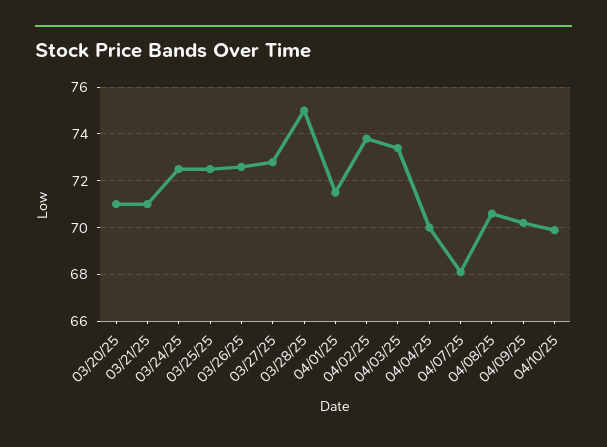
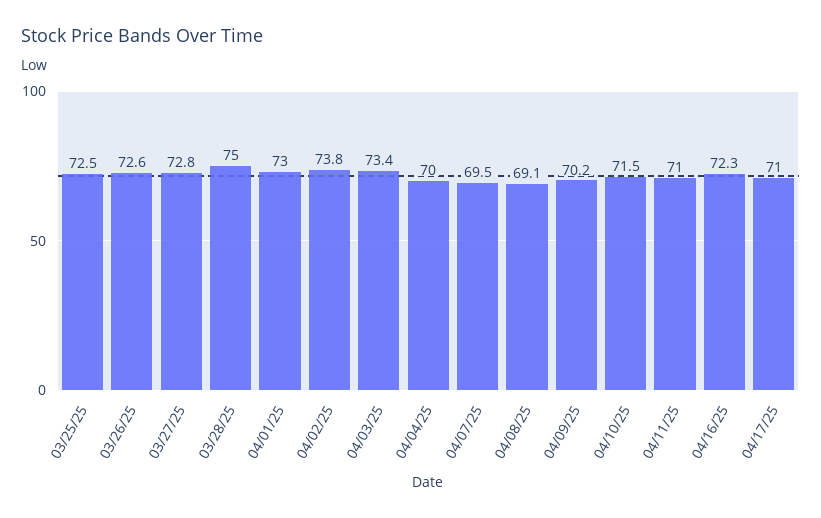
03/20/25: 71 -> none
03/21/25: 71 -> none
03/24/25: 72.5 -> none
04/01/25: 71.5 -> 73
04/07/25: 68 -> 69.5
04/08/25: 70.5 -> 69.1
04/10/25: 70 -> 71.5
04/11/25: none -> 71
04/16/25: none -> 72.3
04/17/25: none -> 71

